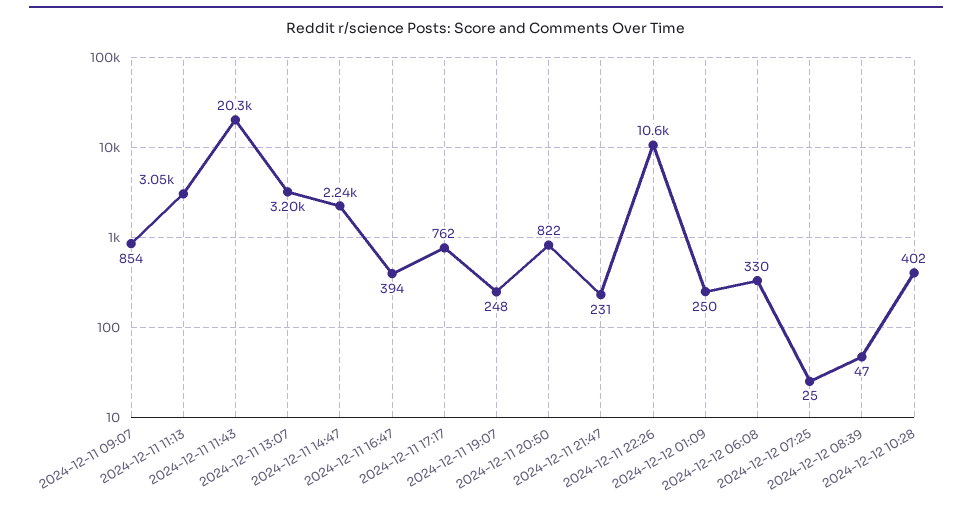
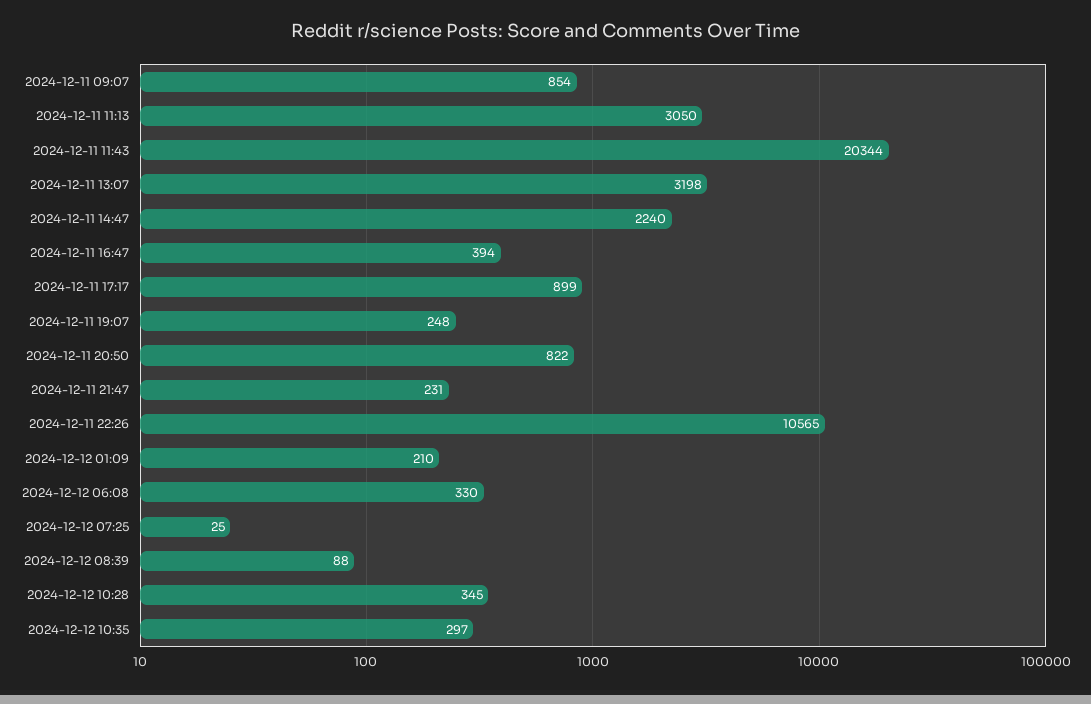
2024-12-11 17:17: 762 -> 899
2024-12-12 01:09: 250 -> 210
2024-12-12 08:39: 47 -> 88
2024-12-12 10:28: 402 -> 345
2024-12-12 10:35: none -> 297

